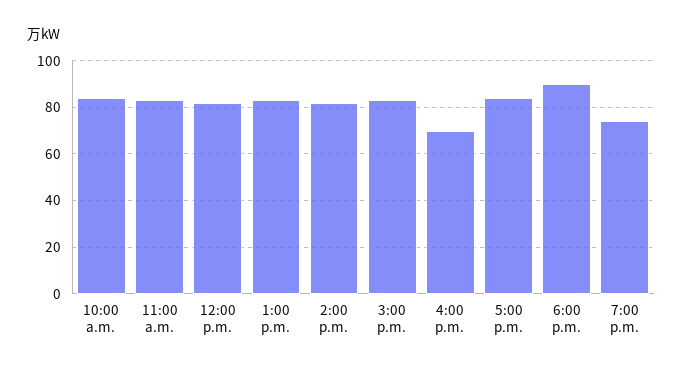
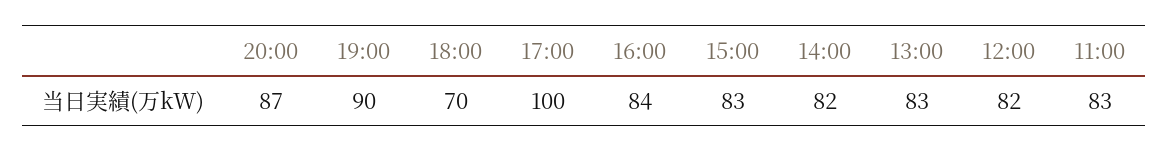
10:00 a.m.: 85 -> none
4:00 p.m.: 70 -> 84
5:00 p.m.: 85 -> 100
6:00 p.m.: 90 -> 70
7:00 p.m.: 75 -> 90
20:00: none -> 87

